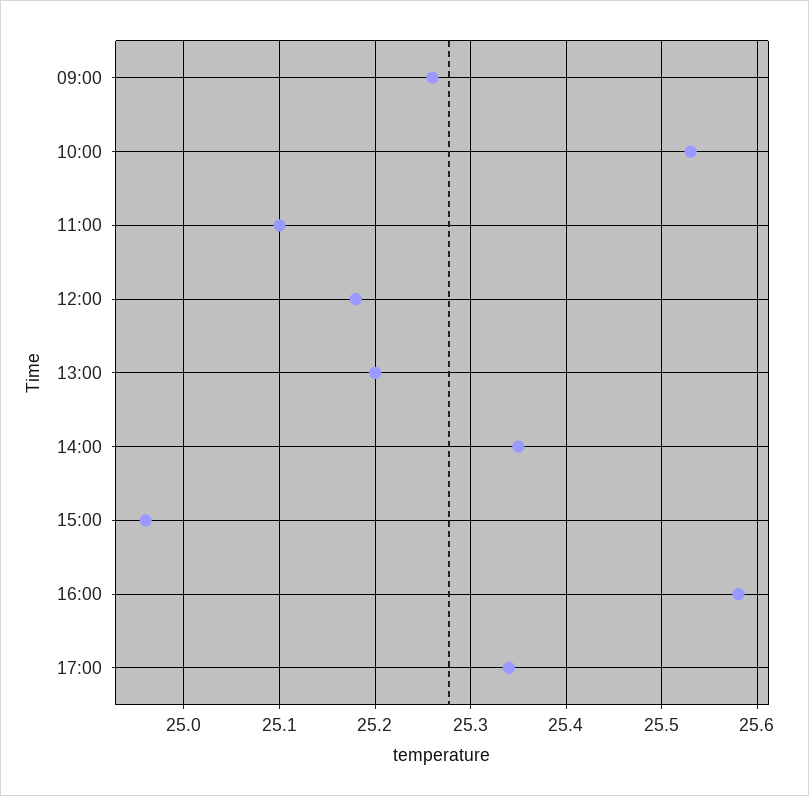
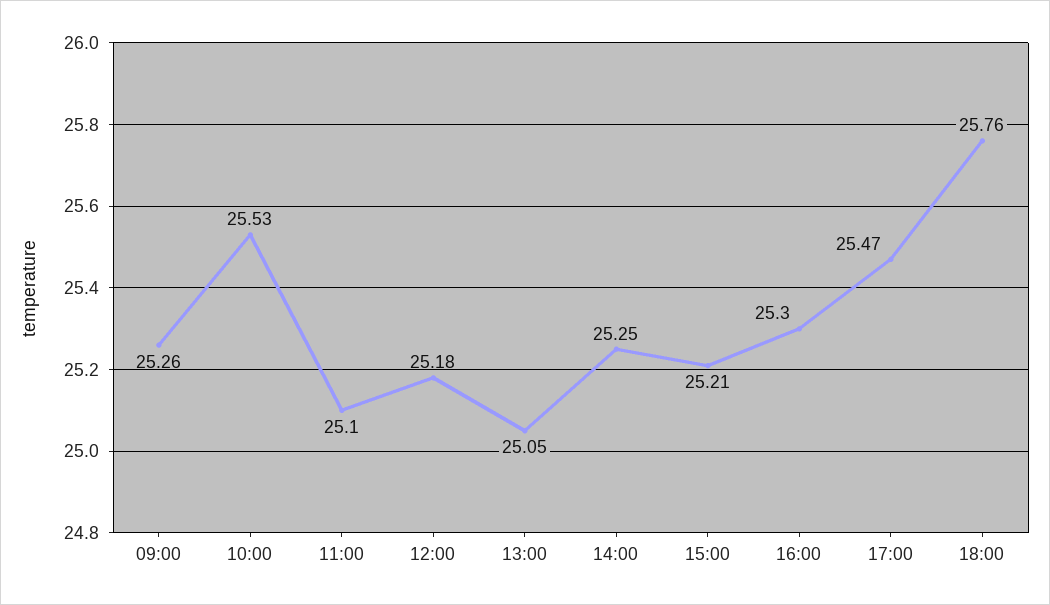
13:00: 25.2 -> 25.05
14:00: 25.35 -> 25.25
15:00: 24.96 -> 25.21
16:00: 25.58 -> 25.3
17:00: 25.34 -> 25.47
18:00: none -> 25.76

